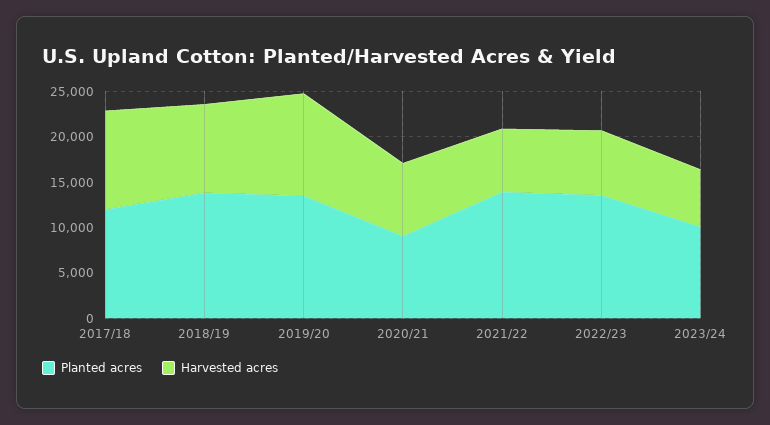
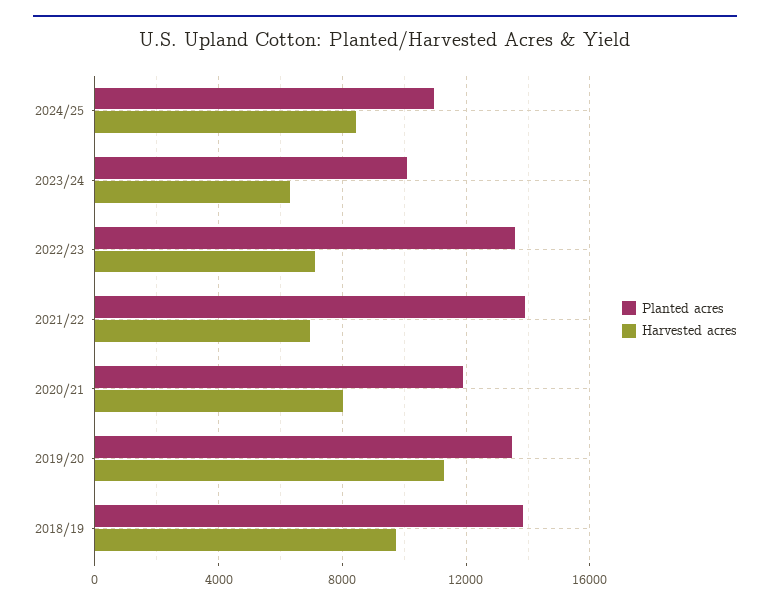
Planted acres, 2017/18: 12000 -> none
Harvested acres, 2017/18: 11000 -> none
Planted acres, 2020/21: 9000 -> 12000
Planted acres, 2024/25: none -> 11000
Harvested acres, 2024/25: none -> 8500

